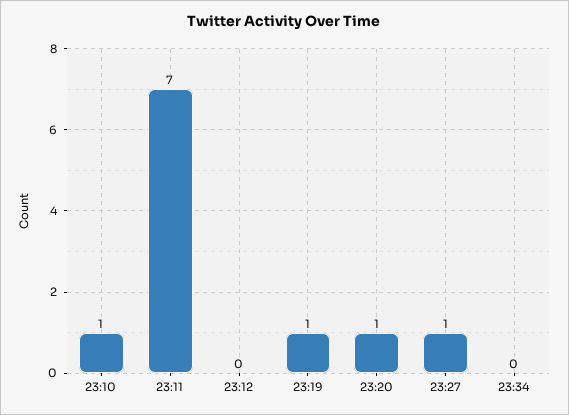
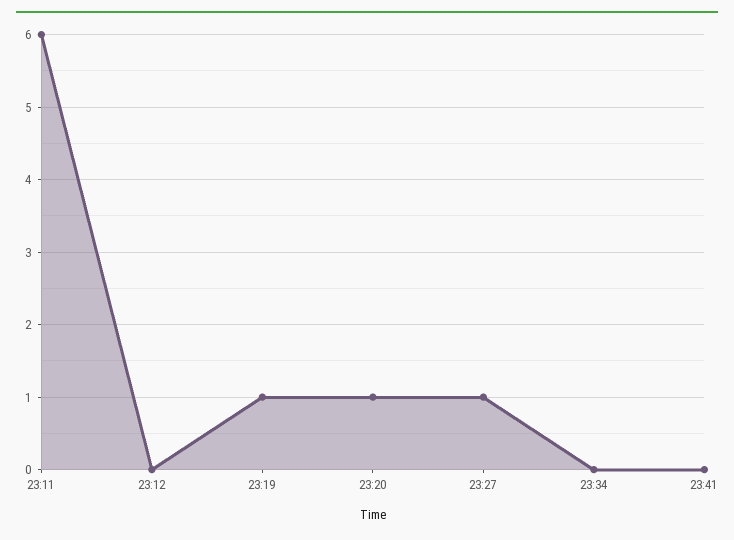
23:10: 1 -> none
23:11: 7 -> 6
23:41: none -> 0

